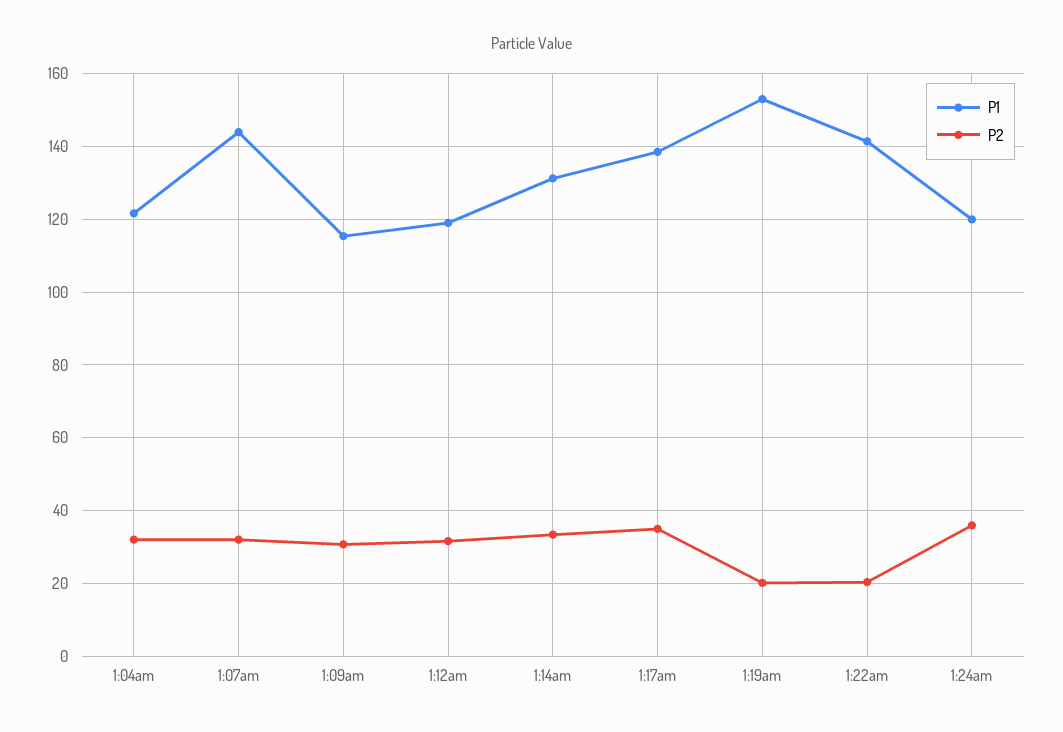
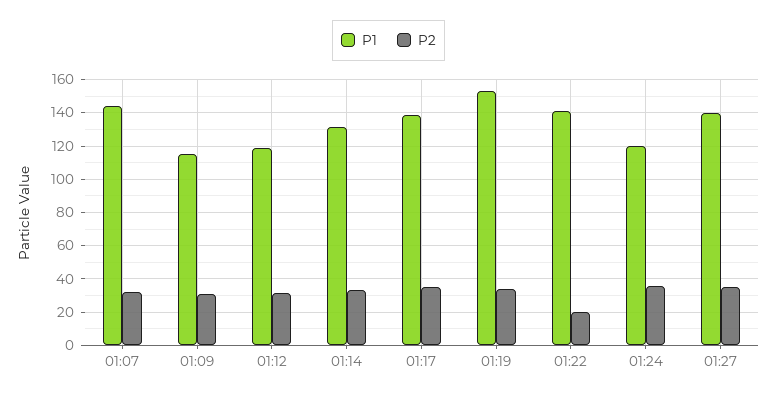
P1, 1:04am: 122 -> none
P2, 1:04am: 32 -> none
P2, 1:19am: 20 -> 35
P1, 01:27: none -> 140
P2, 01:27: none -> 35

